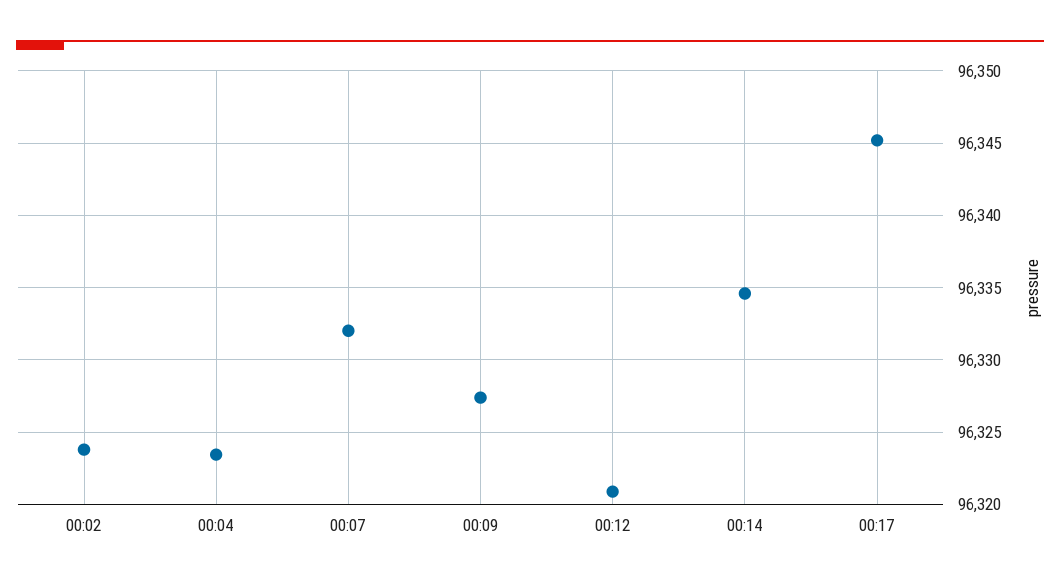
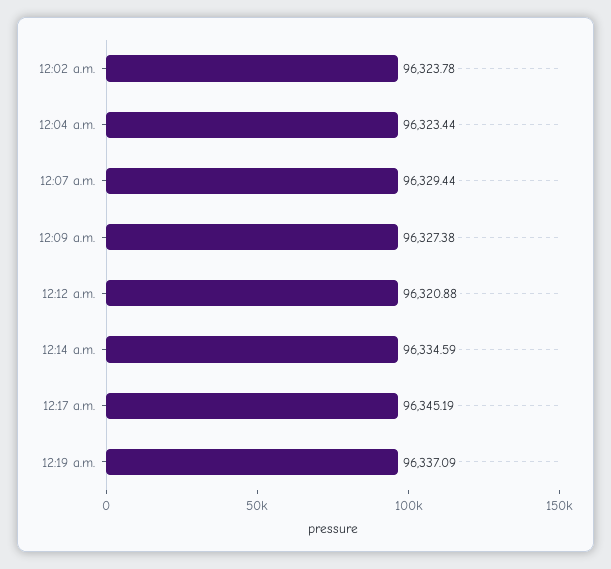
00:07: 96332 -> 96329.44
12:19 a.m.: none -> 96337.09

